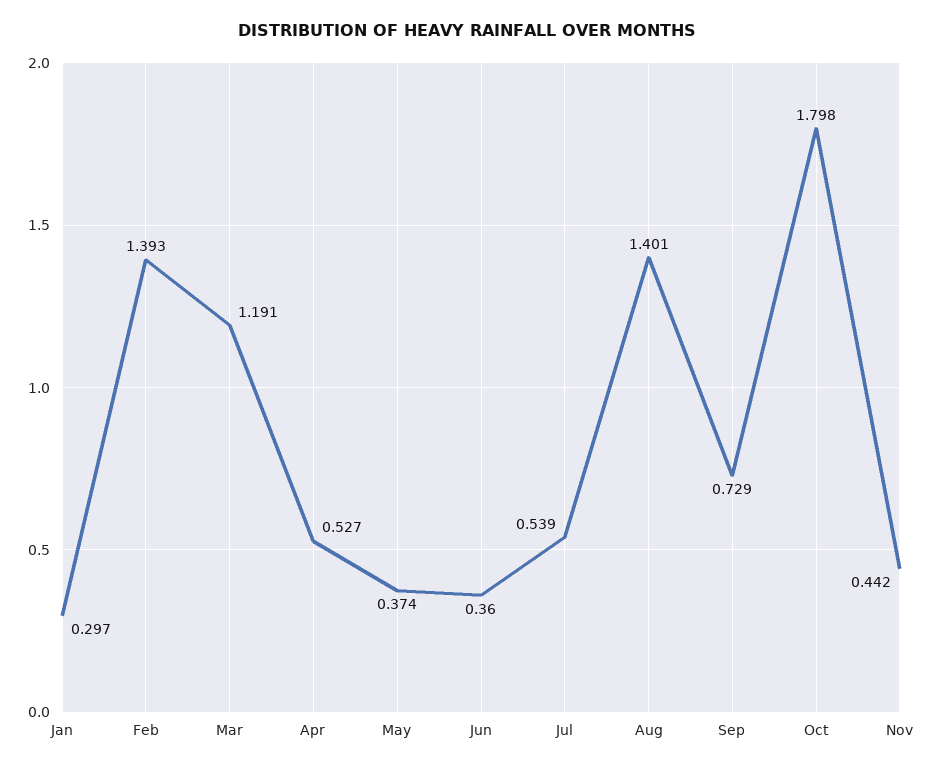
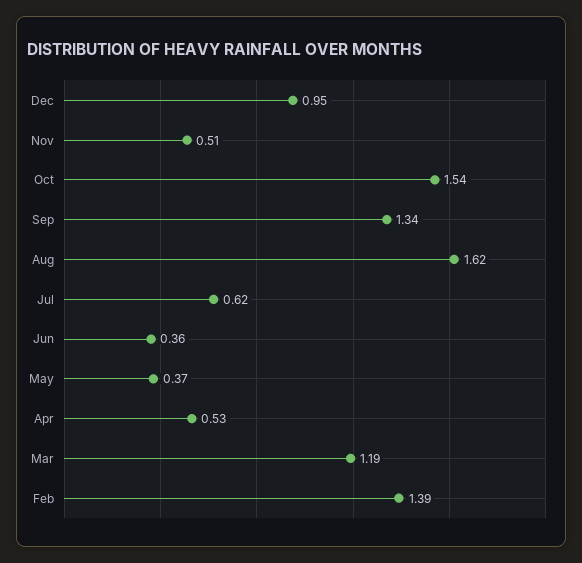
Jan: 0.297 -> none
Jul: 0.539 -> 0.62
Aug: 1.401 -> 1.62
Sep: 0.729 -> 1.34
Oct: 1.798 -> 1.54
Nov: 0.442 -> 0.51
Dec: none -> 0.95

